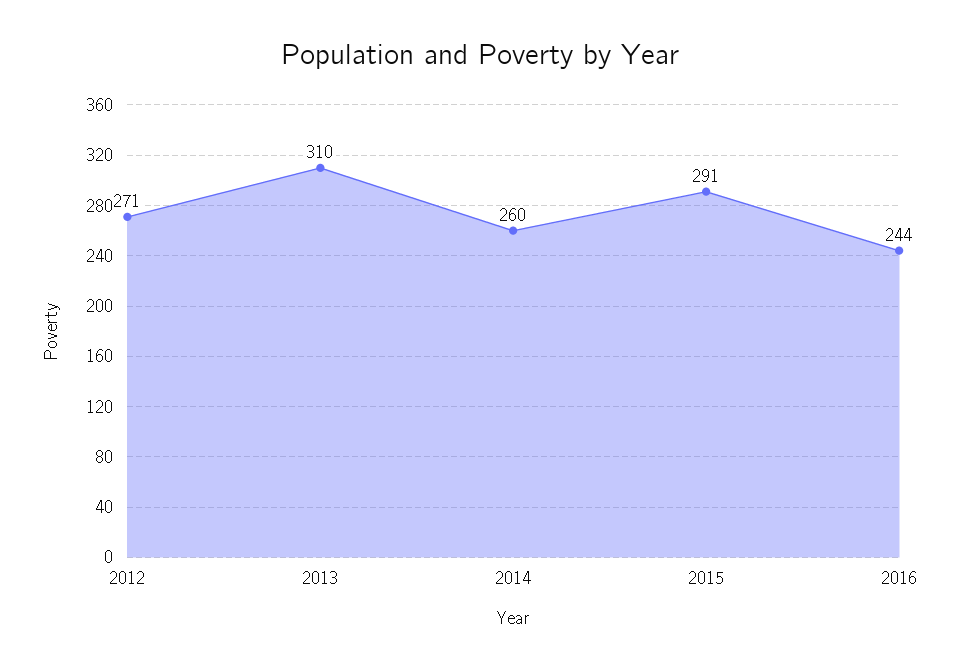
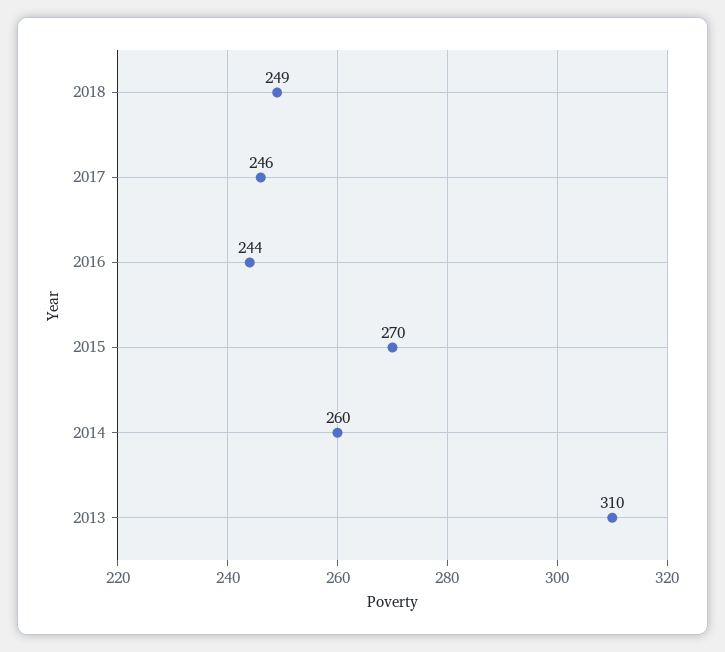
2012: 271 -> none
2015: 291 -> 270
2018: none -> 249
2017: none -> 246

